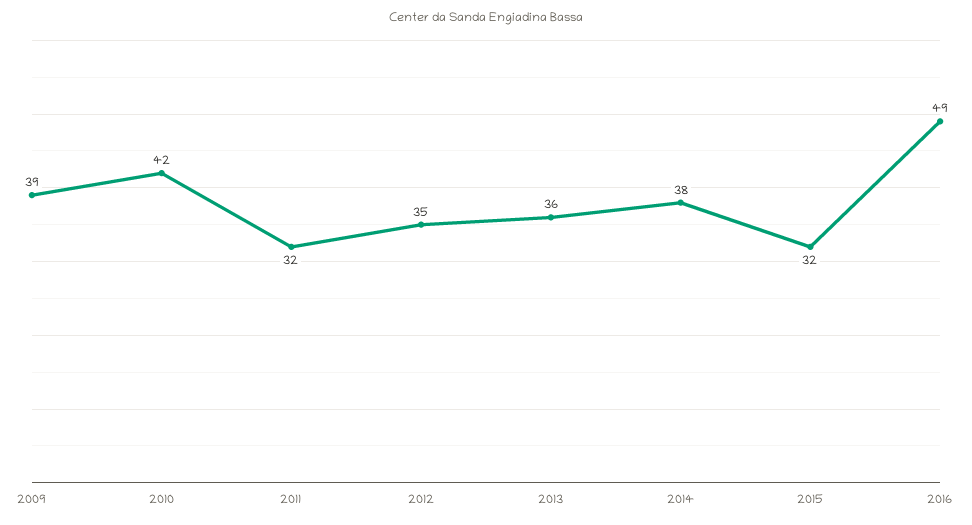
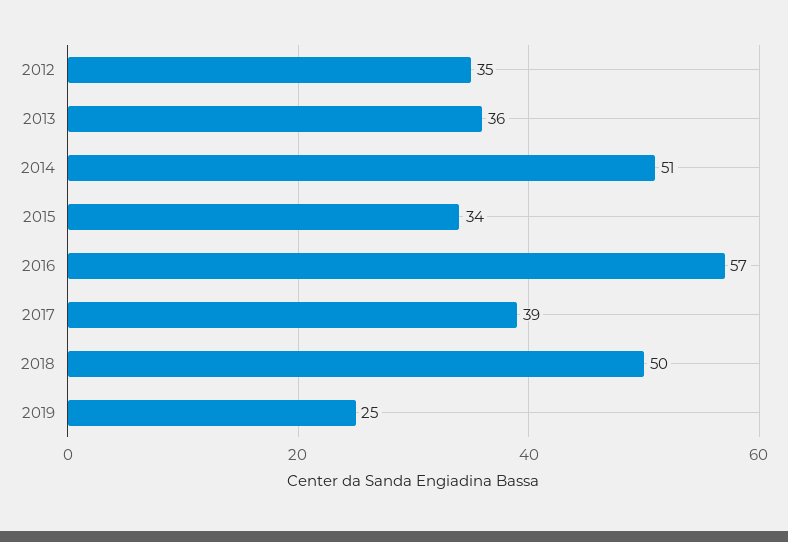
2009: 39 -> none
2010: 42 -> none
2011: 32 -> none
2014: 38 -> 51
2015: 32 -> 34
2016: 49 -> 57
2017: none -> 39
2018: none -> 50
2019: none -> 25

